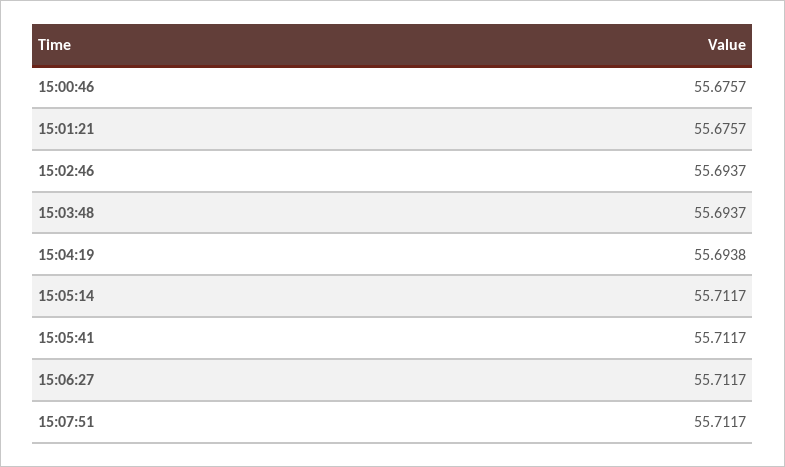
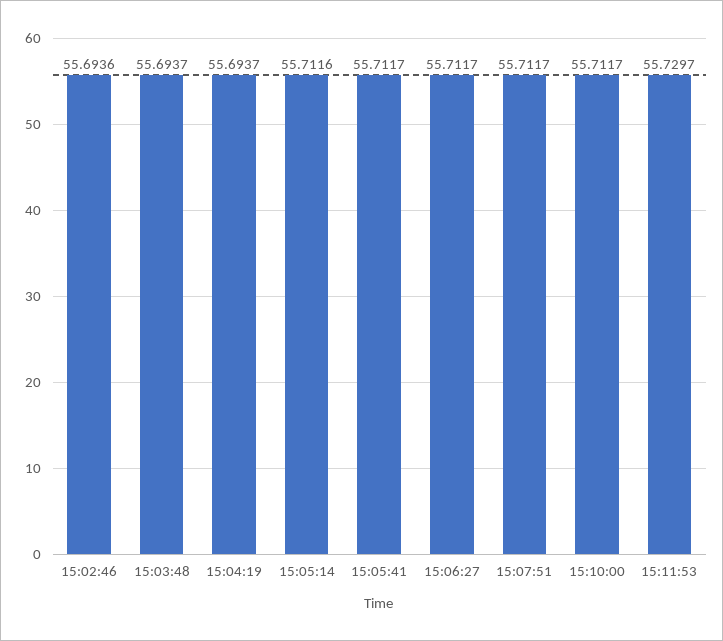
15:00:46: 55.6757 -> none
15:01:21: 55.6757 -> none
15:02:46: 55.6937 -> 55.6936
15:04:19: 55.6938 -> 55.6937
15:05:14: 55.7117 -> 55.7116
15:10:00: none -> 55.7117
15:11:53: none -> 55.7297

